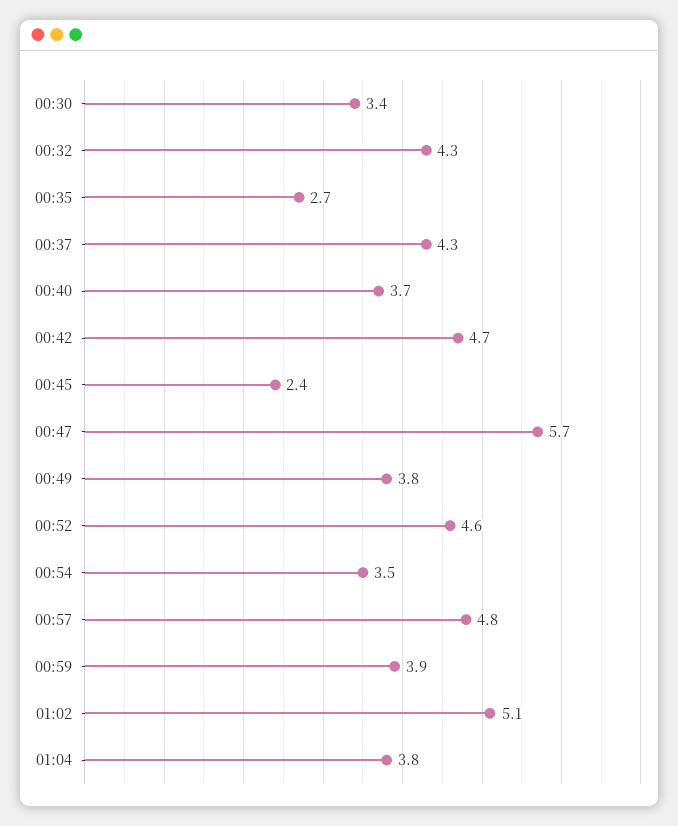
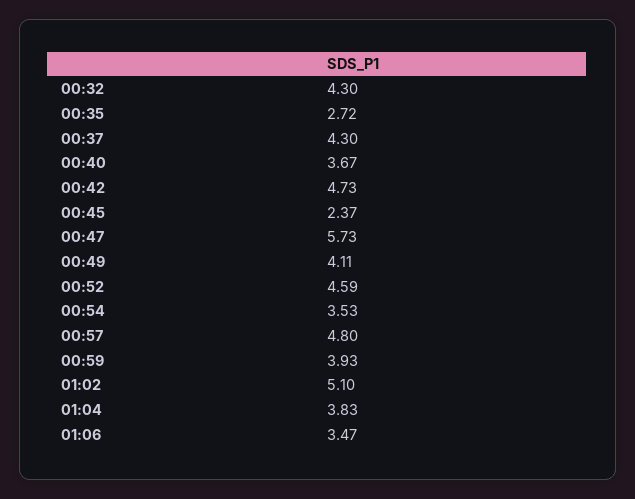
00:30: 3.4 -> none
00:49: 3.8 -> 4.11
01:06: none -> 3.47

